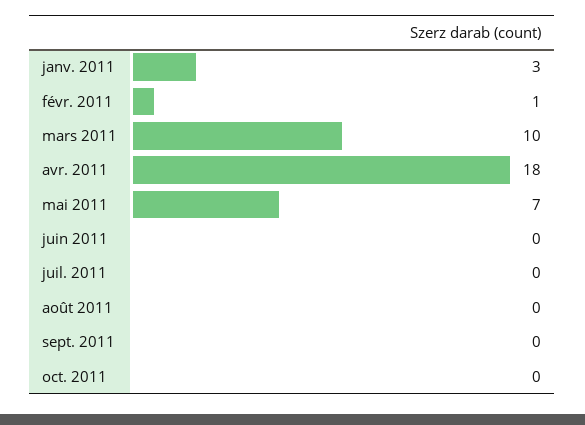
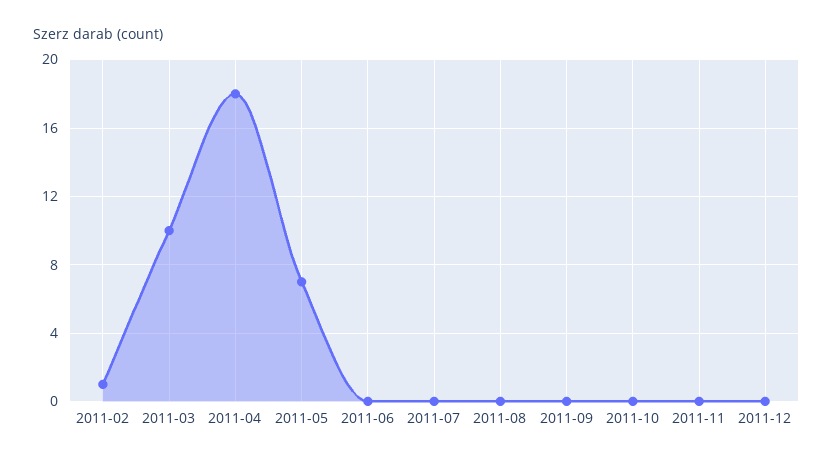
janv. 2011: 3 -> none
2011-11: none -> 0
2011-12: none -> 0

